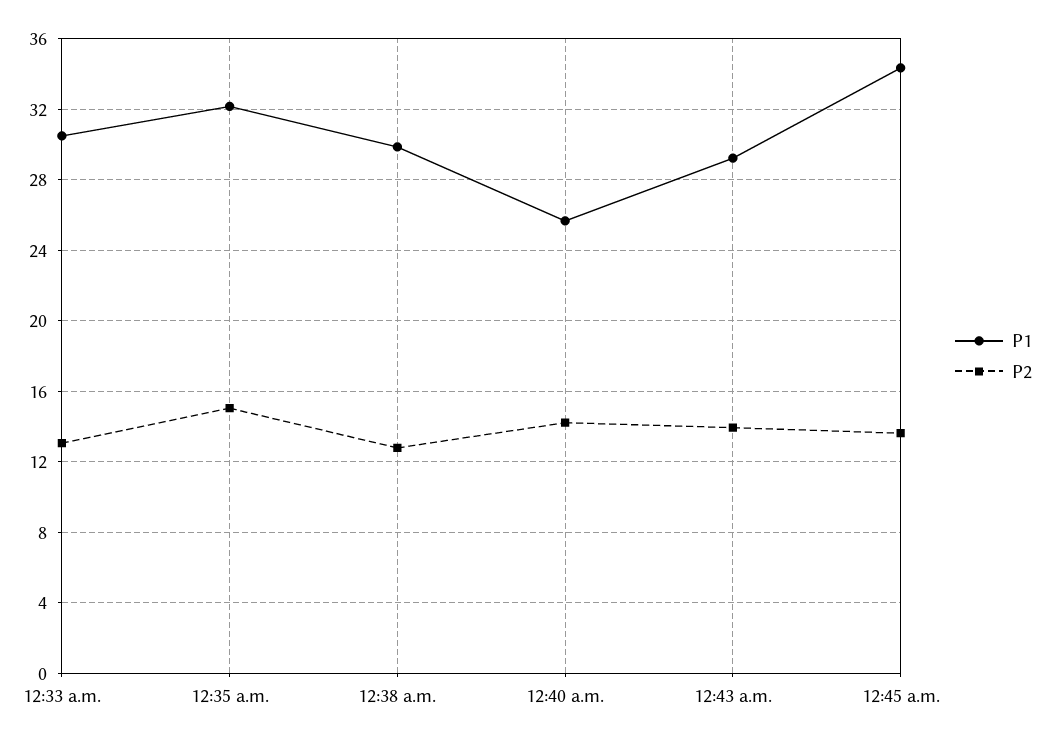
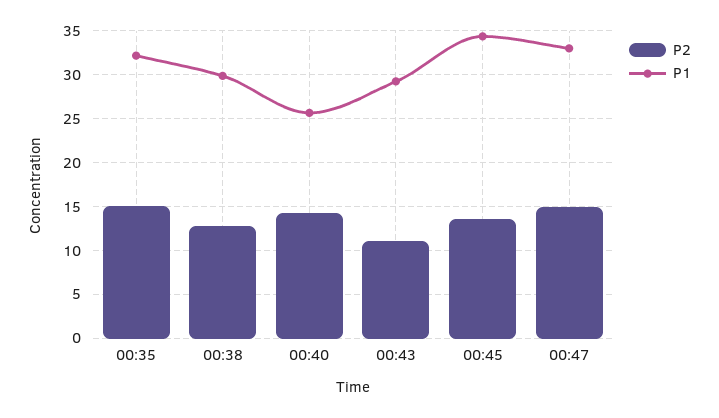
P1, 12:33 a.m.: 30.5 -> none
P2, 12:33 a.m.: 13 -> none
P2, 12:43 a.m.: 14 -> 11
P2, 00:47: none -> 15
P1, 00:47: none -> 33

